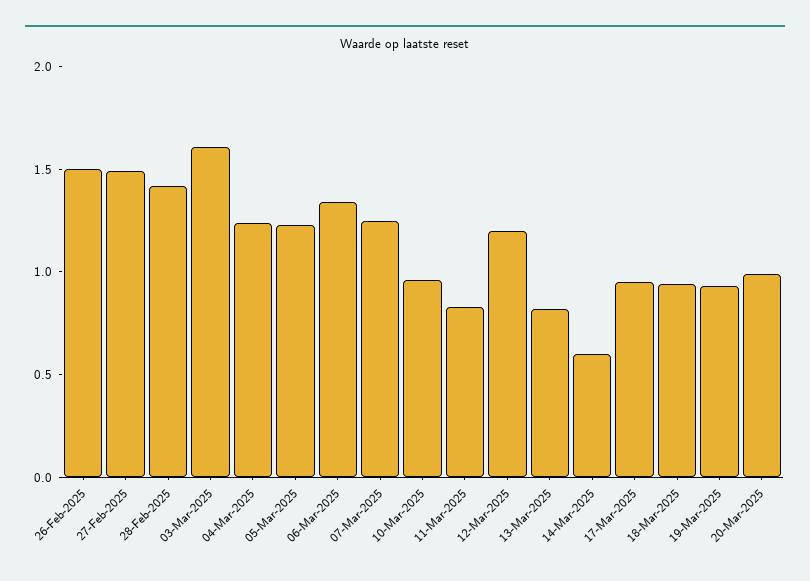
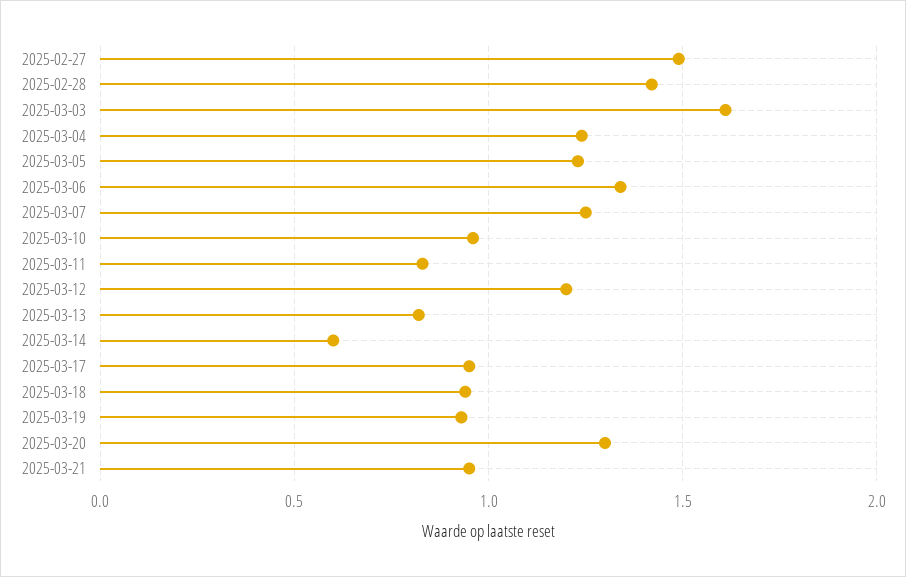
26-Feb-2025: 1.5 -> none
20-Mar-2025: 1 -> 1.3
2025-03-21: none -> 0.95

